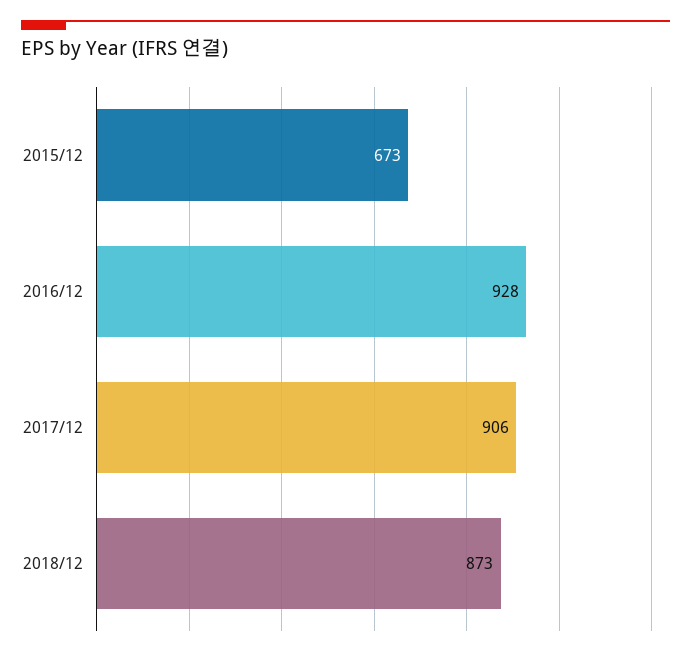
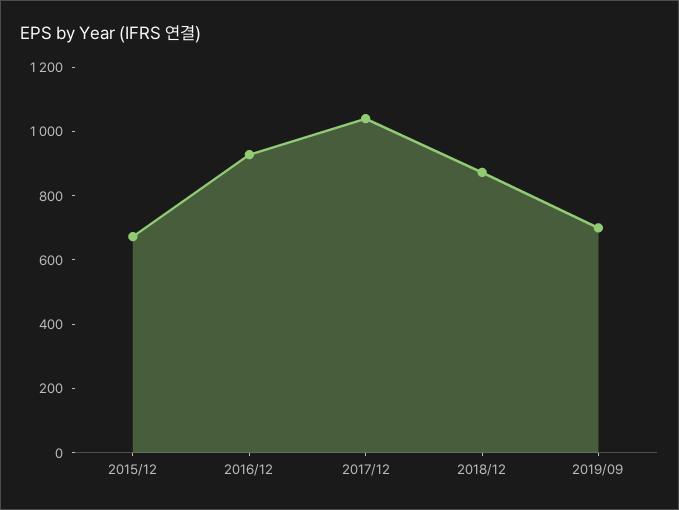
2017/12: 906 -> 1050
2019/09: none -> 700

